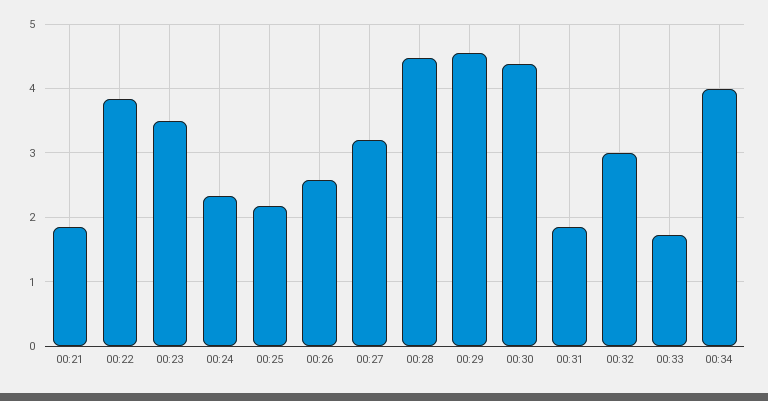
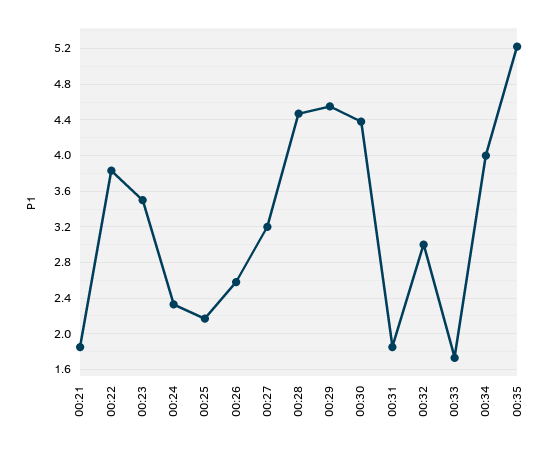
00:35: none -> 5.2

